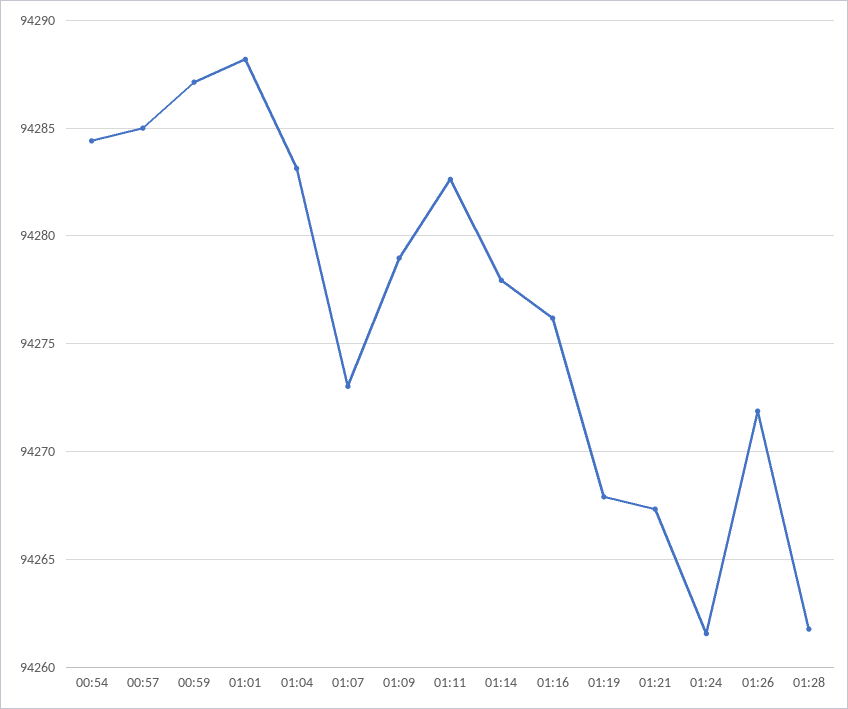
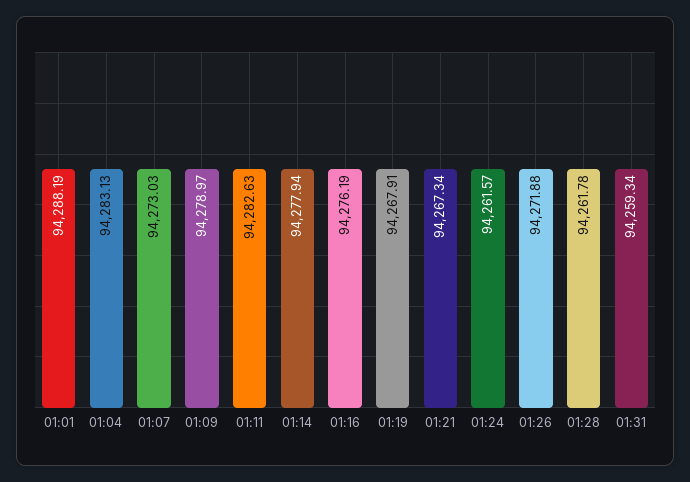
00:54: 94284.5 -> none
00:57: 94285 -> none
00:59: 94287 -> none
01:31: none -> 94259.34

